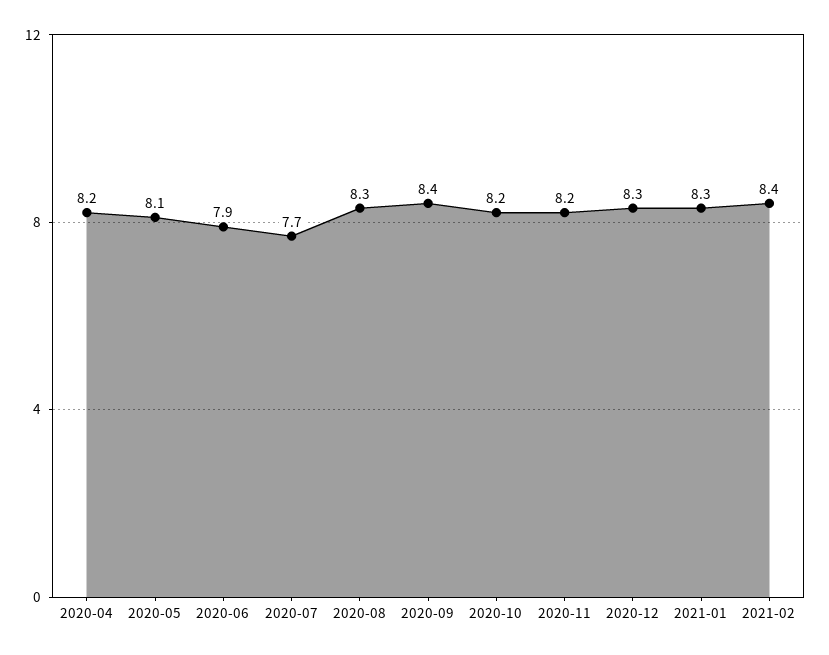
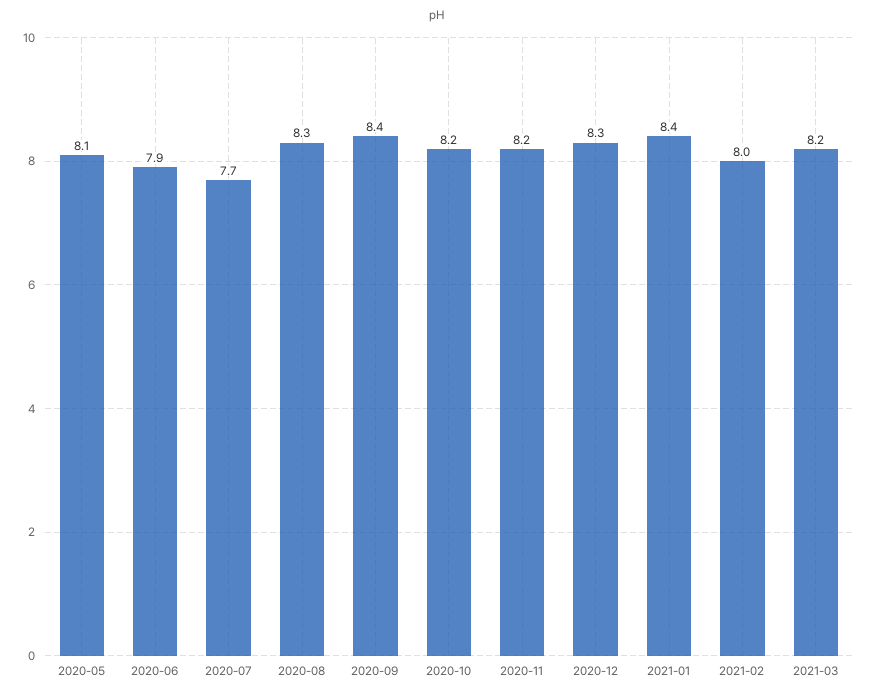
2020-04: 8.2 -> none
2021-01: 8.3 -> 8.4
2021-02: 8.4 -> 8
2021-03: none -> 8.2

